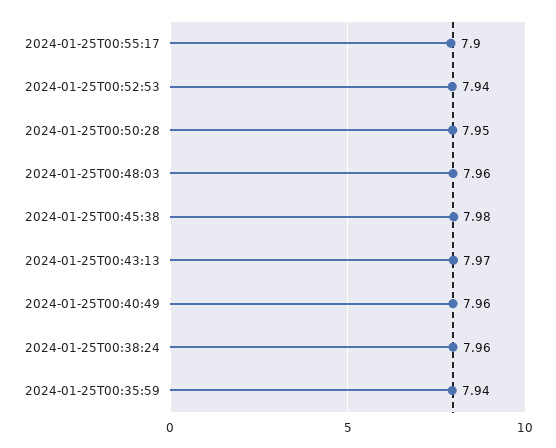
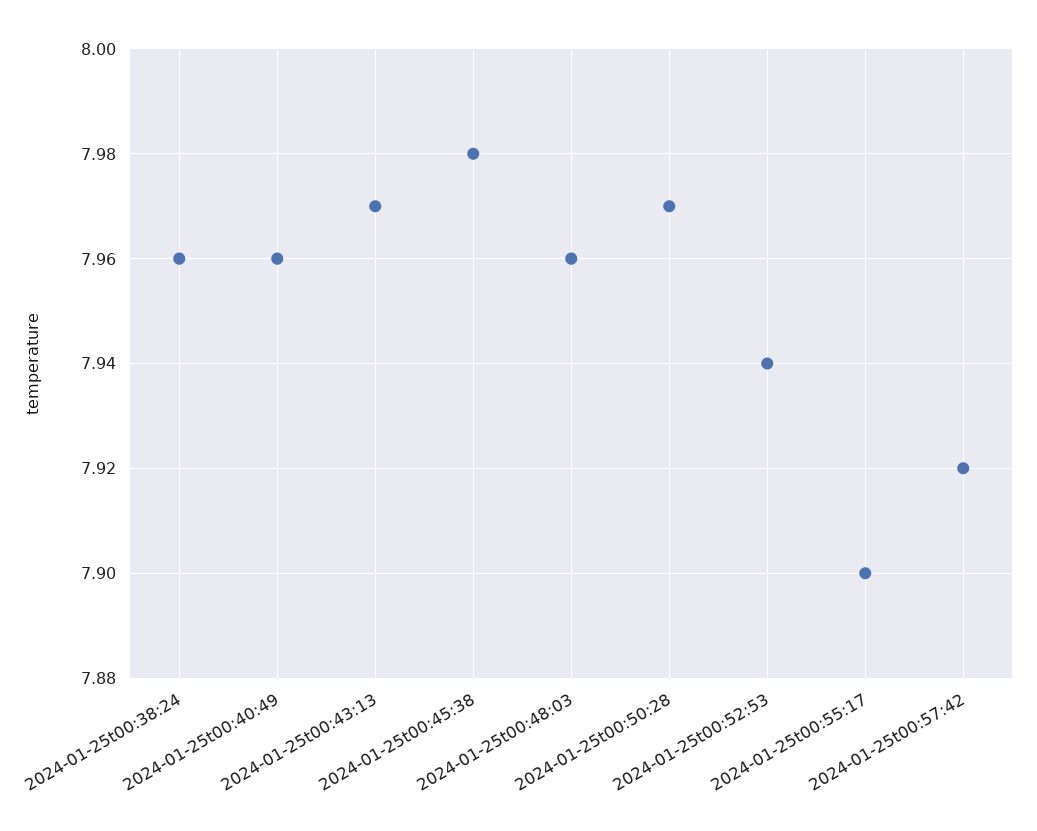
2024-01-25T00:50:28: 7.95 -> 7.97
2024-01-25T00:35:59: 7.94 -> none
2024-01-25t00:57:42: none -> 7.92

